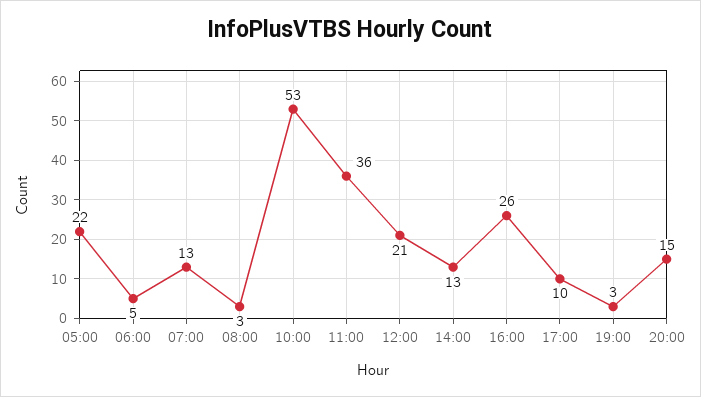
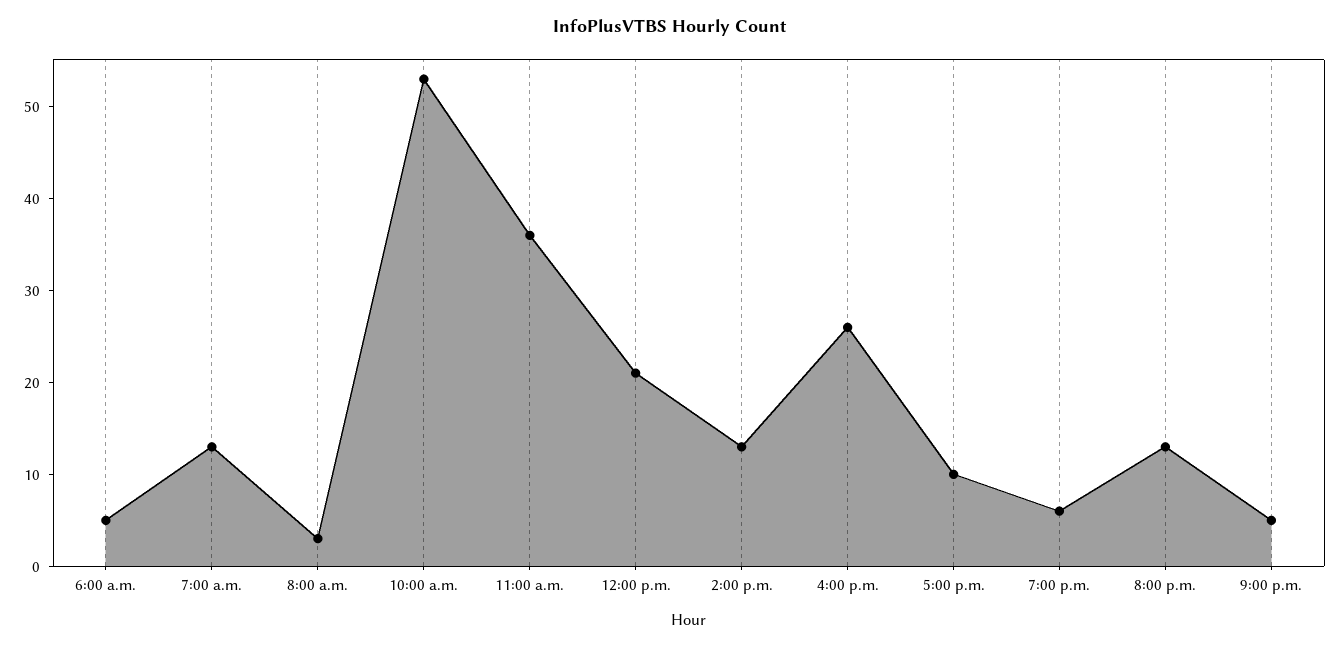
05:00: 22 -> none
19:00: 3 -> 6
20:00: 15 -> 13
9:00 p.m.: none -> 5

